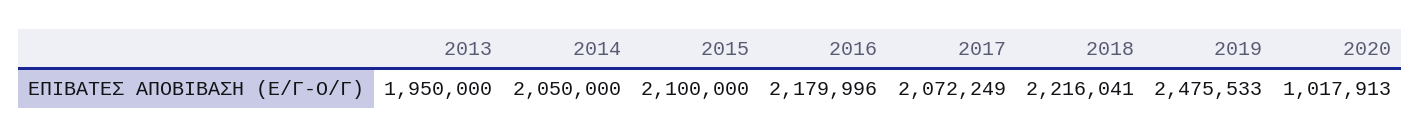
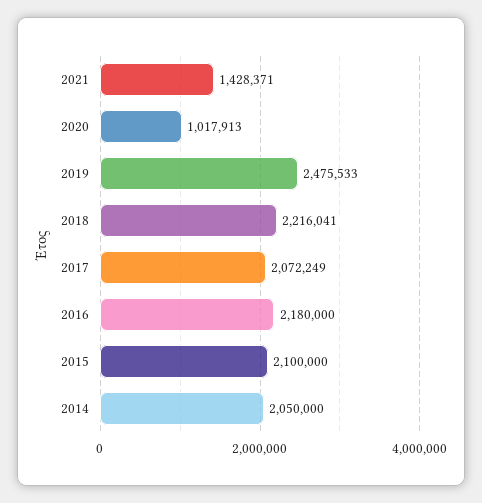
2013: 1950000 -> none
2016: 2179996 -> 2180000
2021: none -> 1428371

